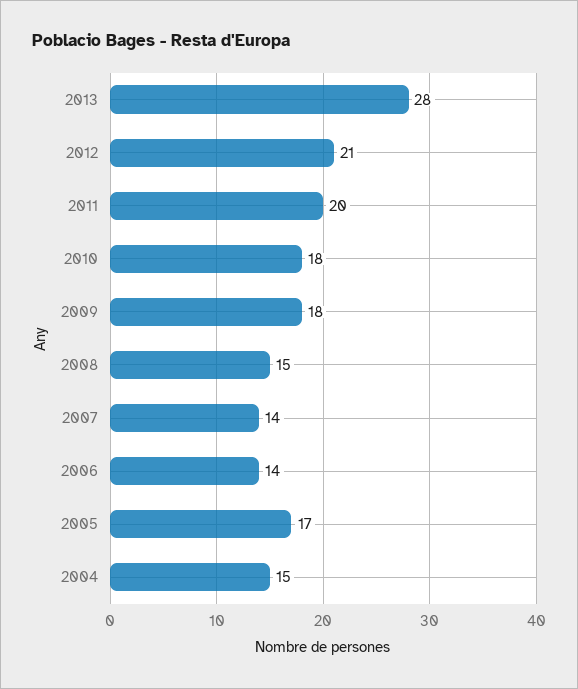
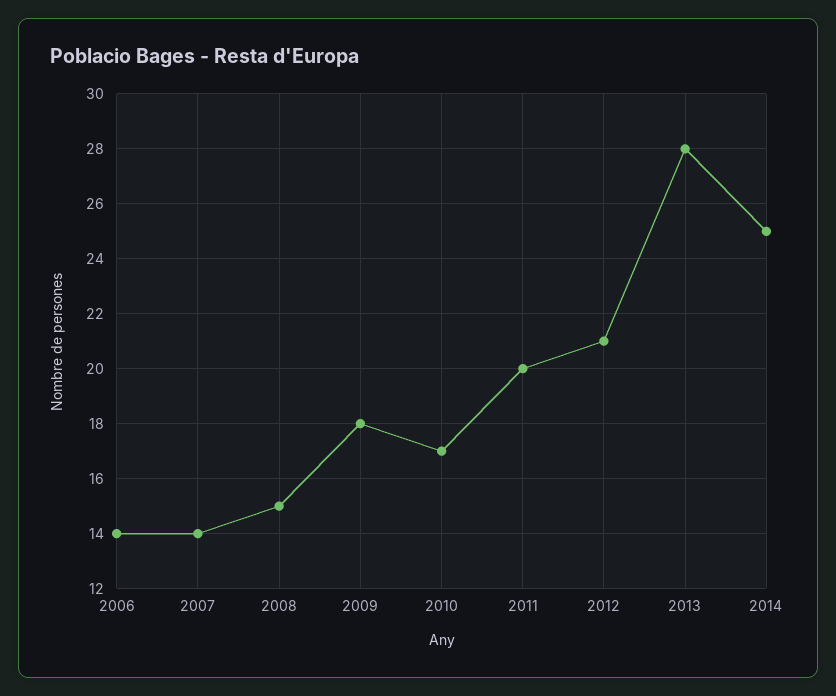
2010: 18 -> 17
2005: 17 -> none
2004: 15 -> none
2014: none -> 25

